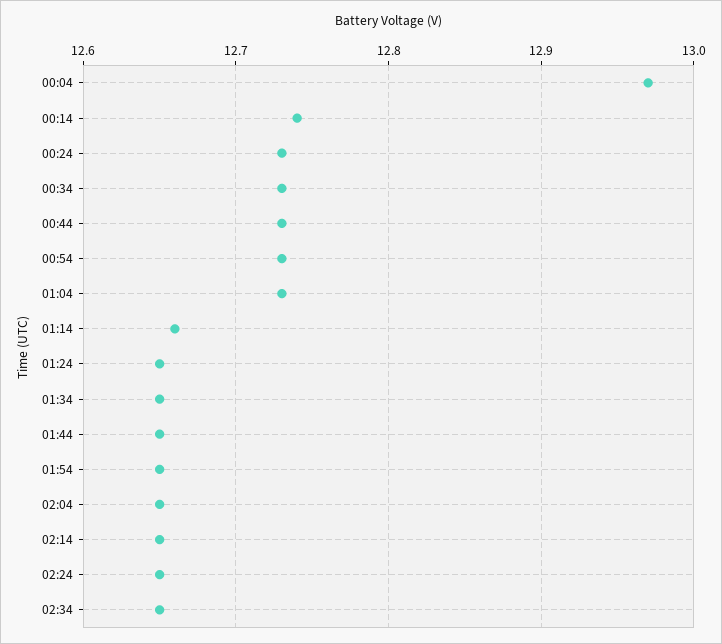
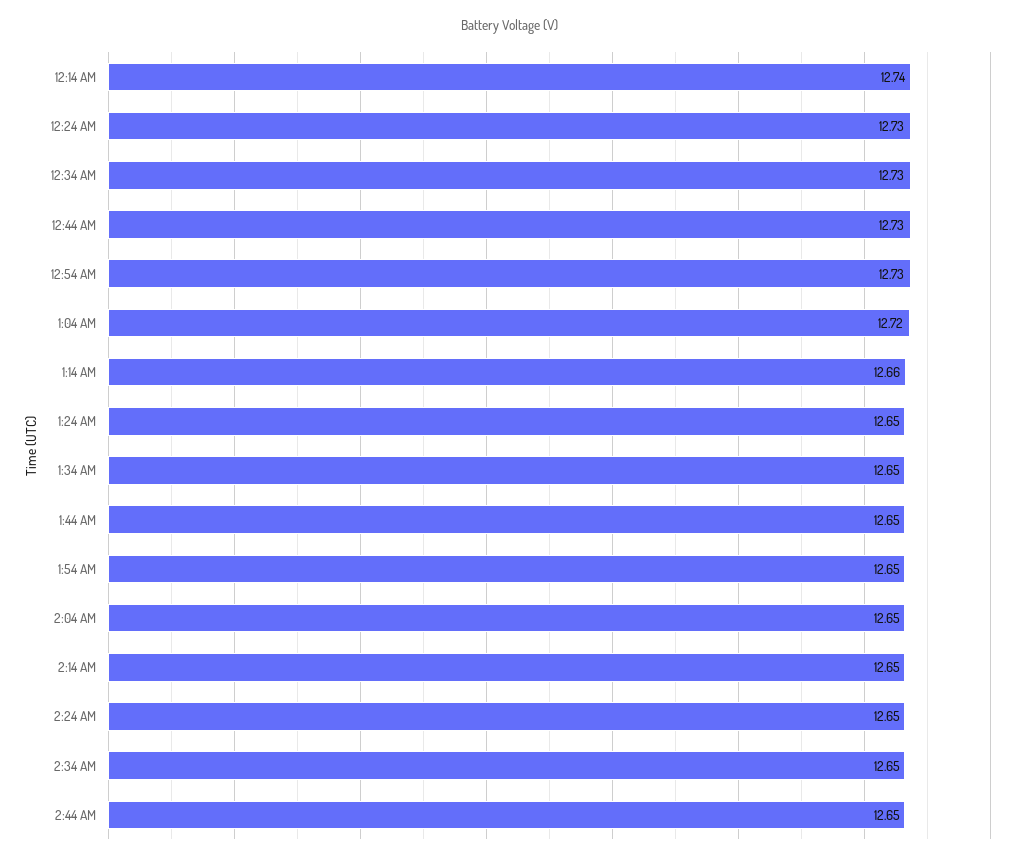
00:04: 12.97 -> none
01:04: 12.73 -> 12.72
2:44 AM: none -> 12.65

